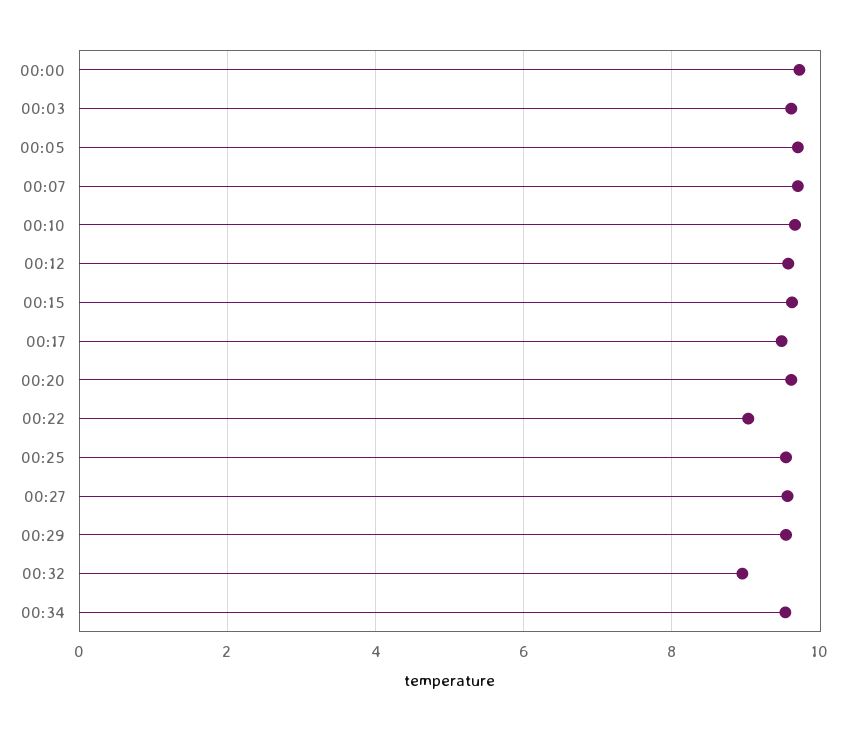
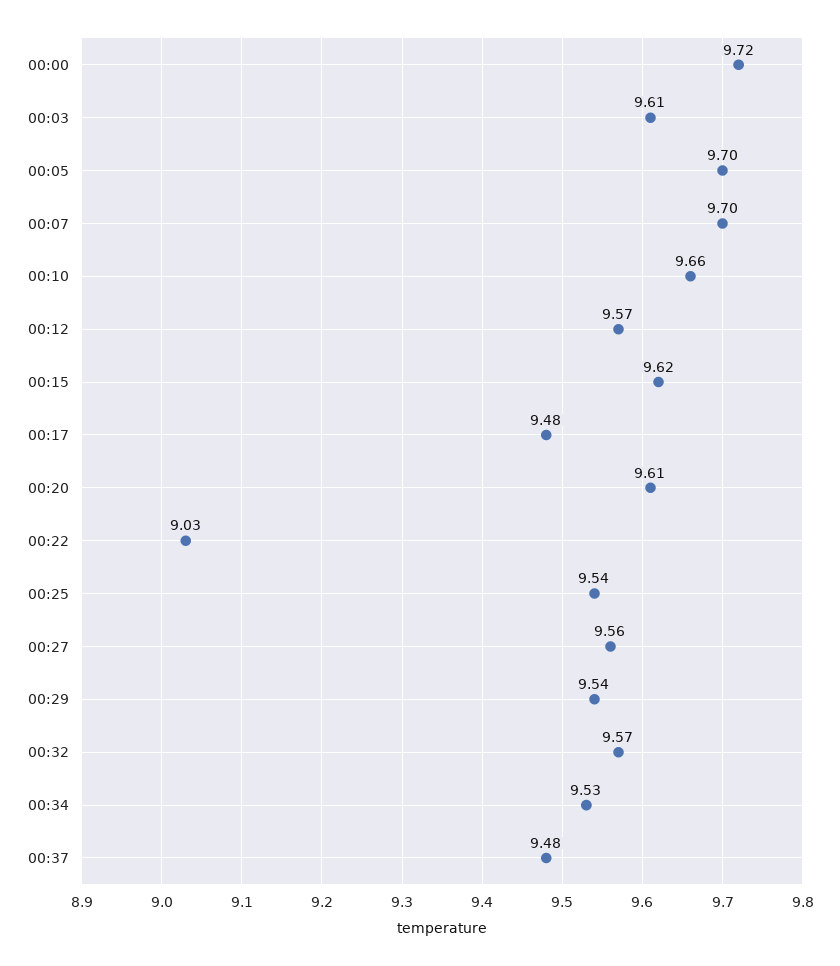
00:32: 9 -> 9.57
00:37: none -> 9.48

